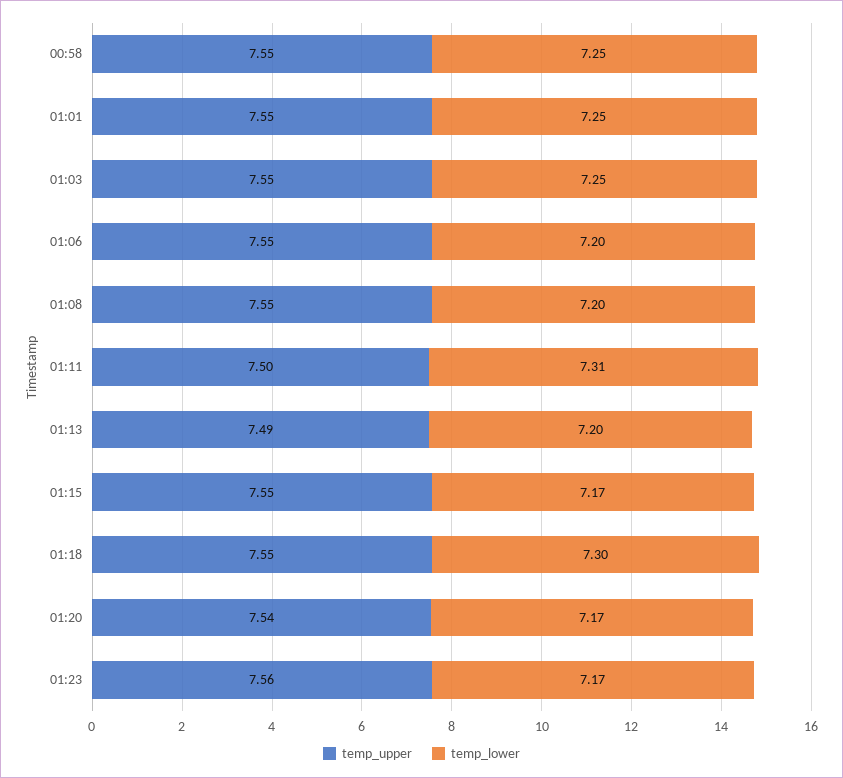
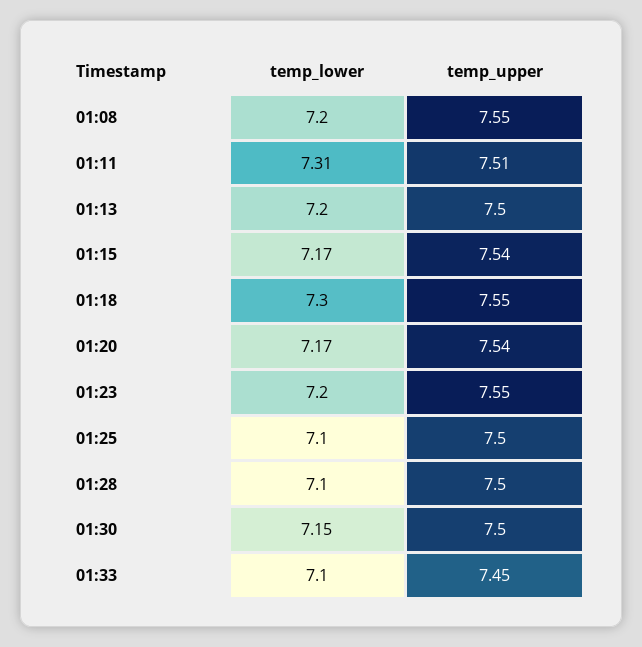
temp_upper, 00:58: 7.55 -> none
temp_lower, 00:58: 7.25 -> none
temp_upper, 01:01: 7.55 -> none
temp_lower, 01:01: 7.25 -> none
temp_upper, 01:03: 7.55 -> none
temp_lower, 01:03: 7.25 -> none
temp_upper, 01:06: 7.55 -> none
temp_lower, 01:06: 7.2 -> none
temp_upper, 01:11: 7.5 -> 7.51
temp_upper, 01:13: 7.49 -> 7.5
temp_upper, 01:15: 7.55 -> 7.54
temp_upper, 01:23: 7.56 -> 7.55
temp_lower, 01:23: 7.17 -> 7.2
temp_lower, 01:25: none -> 7.1
temp_upper, 01:25: none -> 7.5
temp_lower, 01:28: none -> 7.1
temp_upper, 01:28: none -> 7.5
temp_lower, 01:30: none -> 7.15
temp_upper, 01:30: none -> 7.5
temp_lower, 01:33: none -> 7.1
temp_upper, 01:33: none -> 7.45

